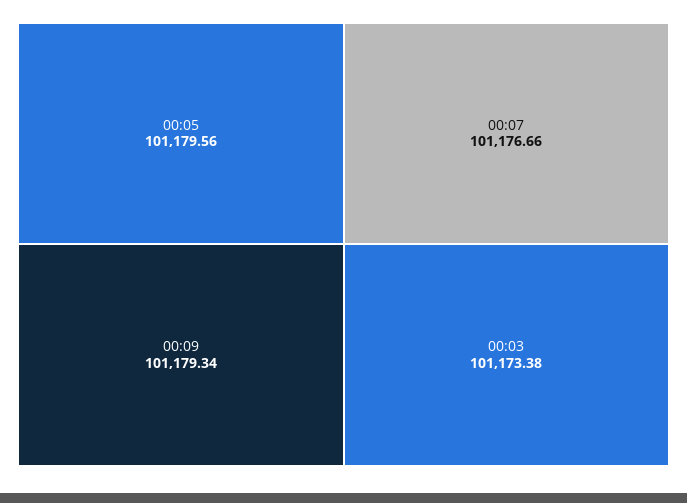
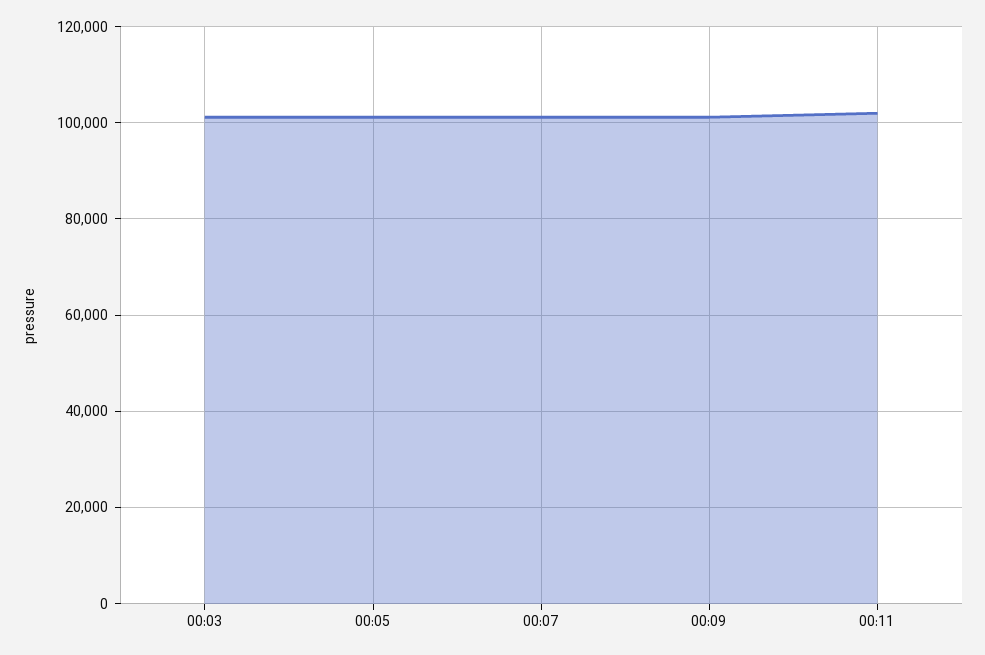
00:11: none -> 102000

